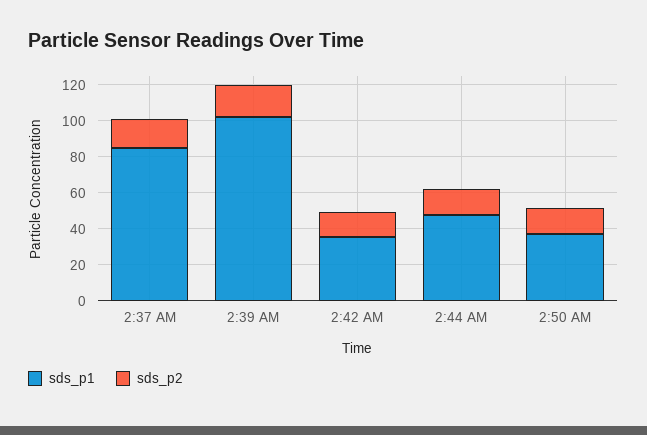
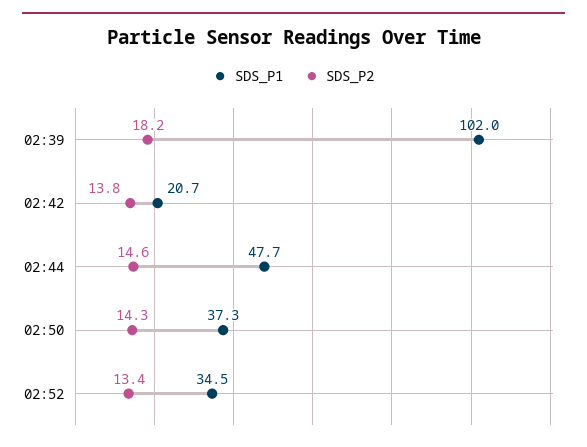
sds_p1, 2:37 AM: 85 -> none
sds_p2, 2:37 AM: 15 -> none
sds_p1, 2:42 AM: 35 -> 20.7
sds_p1, 02:52: none -> 34.5
sds_p2, 02:52: none -> 13.4

